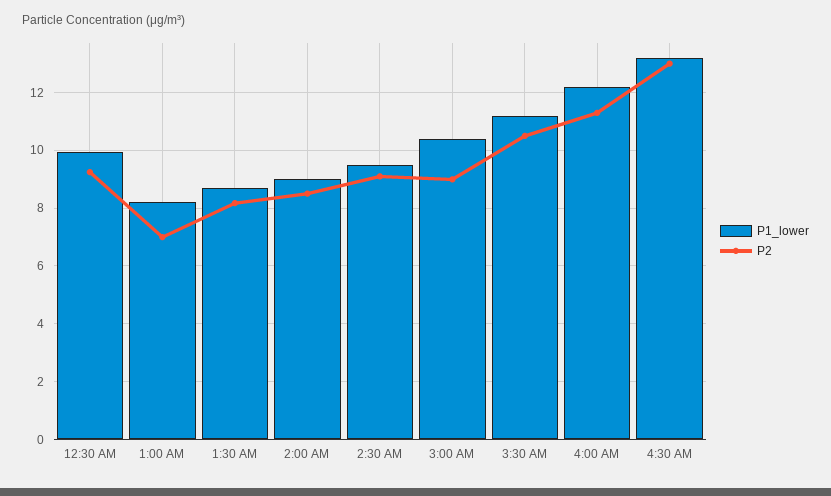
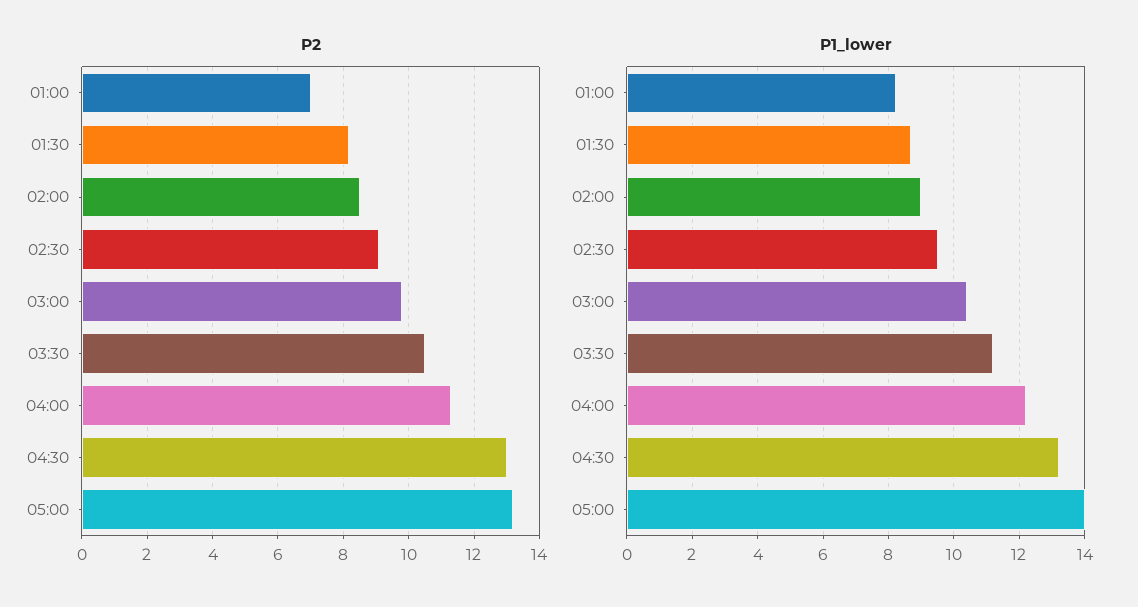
P1_lower, 12:30 AM: 10 -> none
P2, 12:30 AM: 9.25 -> none
P2, 3:00 AM: 9 -> 9.8
P2, 05:00: none -> 13.2
P1_lower, 05:00: none -> 14

